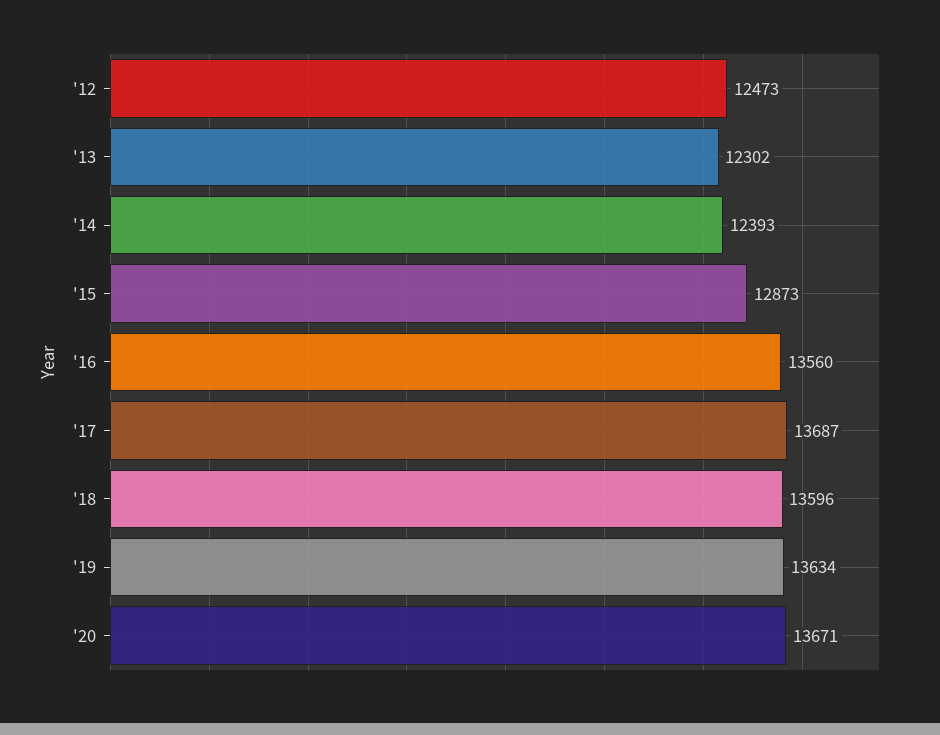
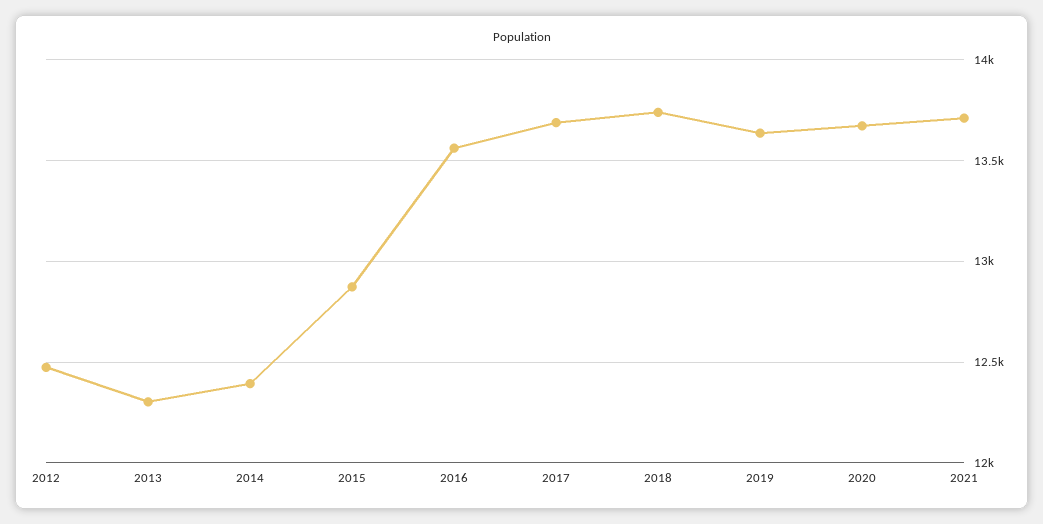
'18: 13596 -> 13750
2021: none -> 13700

